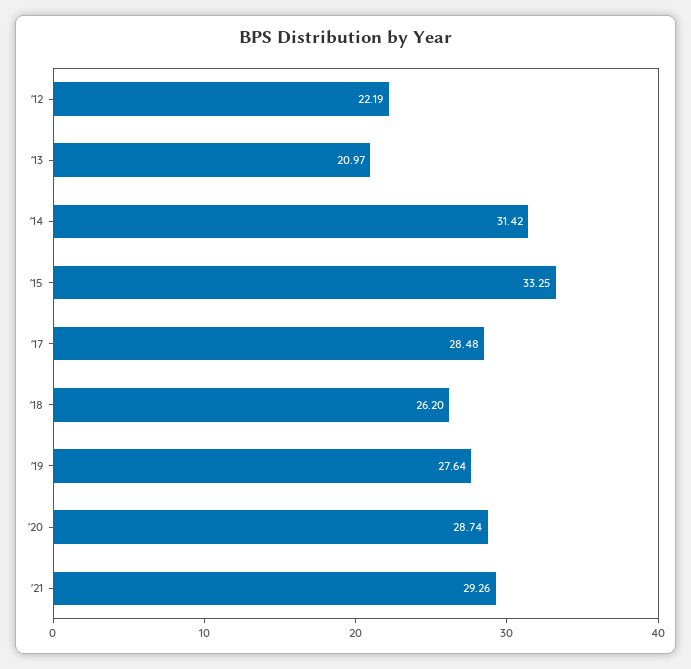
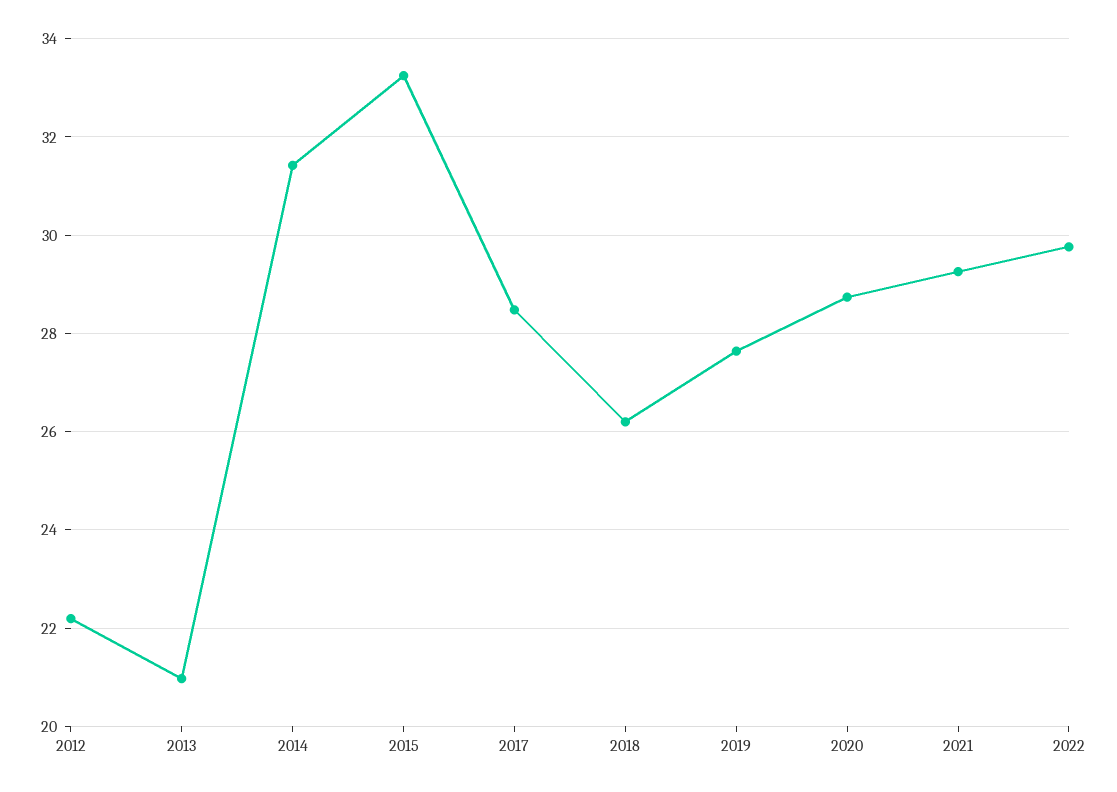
2022: none -> 29.8

